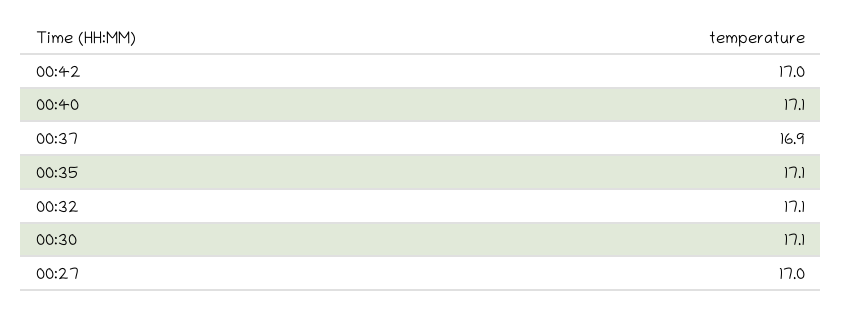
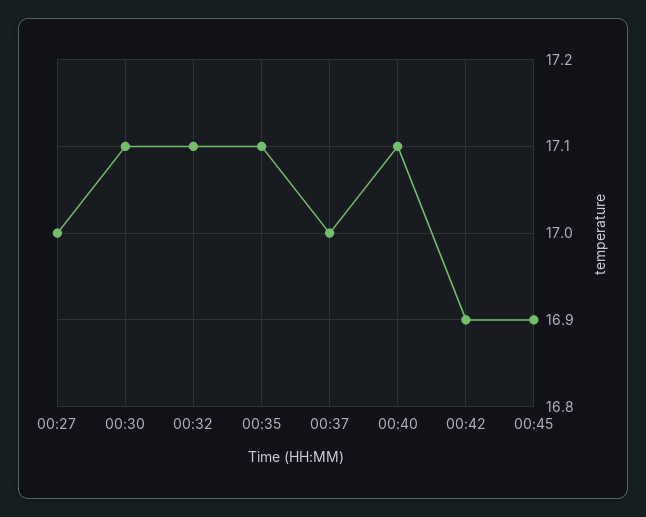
00:42: 17 -> 16.9
00:37: 16.9 -> 17
00:45: none -> 16.9

